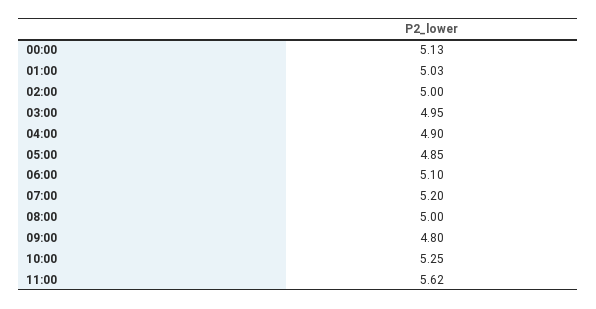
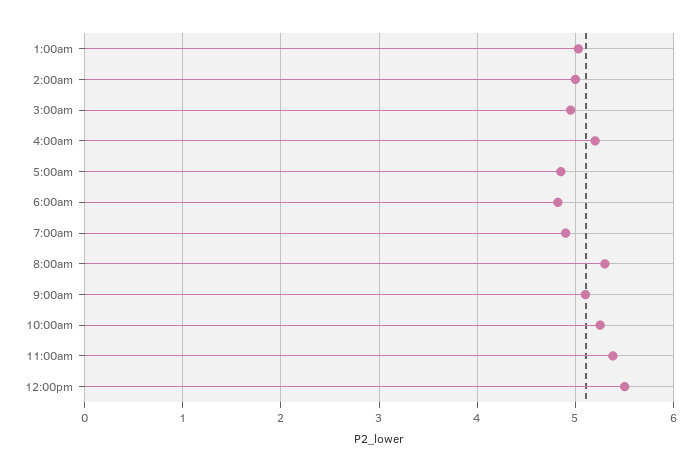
00:00: 5.13 -> none
04:00: 4.9 -> 5.2
06:00: 5.1 -> 4.8
07:00: 5.2 -> 4.9
08:00: 5 -> 5.3
09:00: 4.8 -> 5.1
11:00: 5.62 -> 5.4
12:00pm: none -> 5.5

